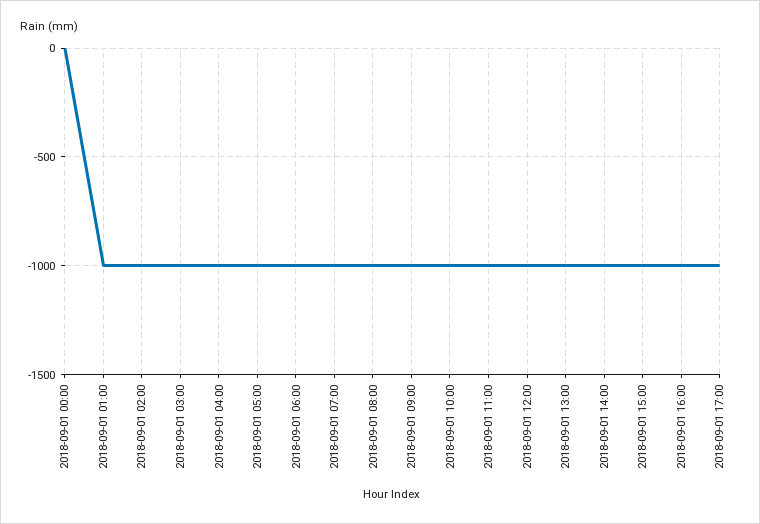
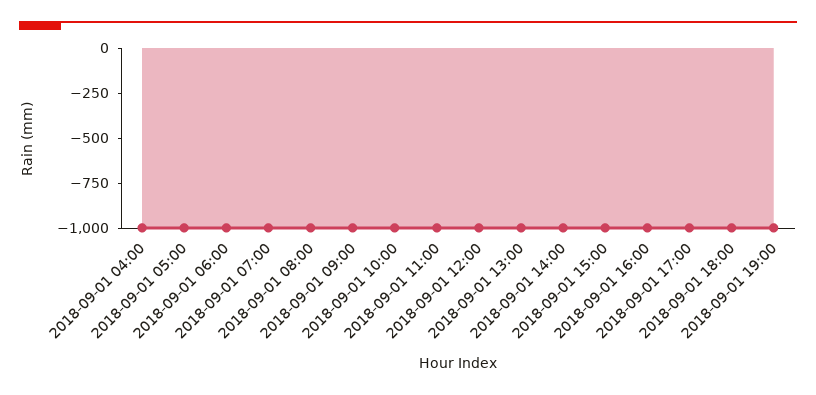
2018-09-01 00:00: 0 -> none
2018-09-01 01:00: -1000 -> none
2018-09-01 02:00: -1000 -> none
2018-09-01 03:00: -1000 -> none
2018-09-01 18:00: none -> -1000
2018-09-01 19:00: none -> -1000

